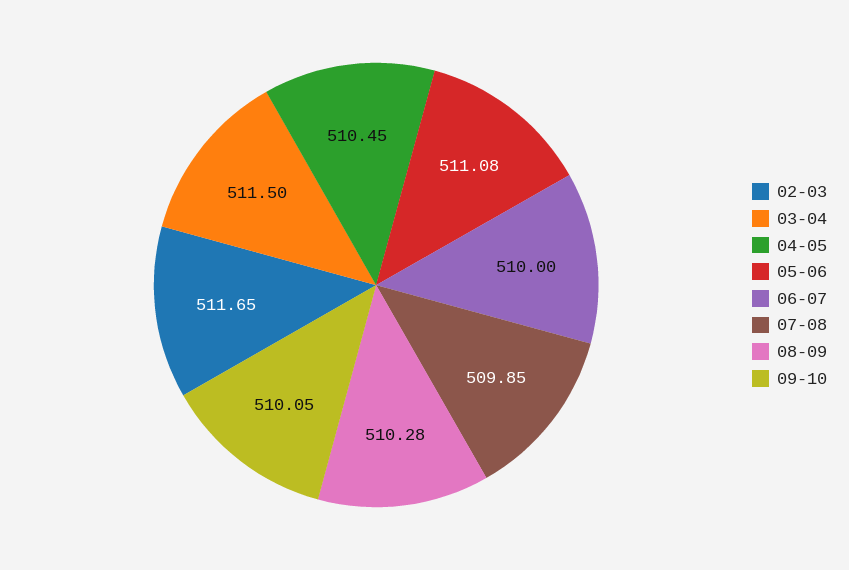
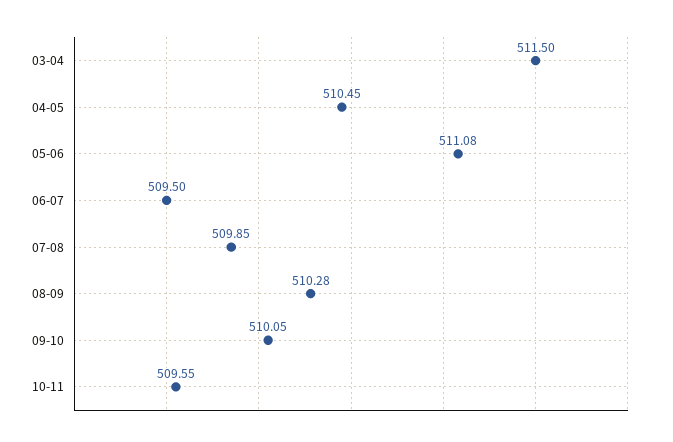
02-03: 511.65 -> none
06-07: 510 -> 509.5
10-11: none -> 509.55

